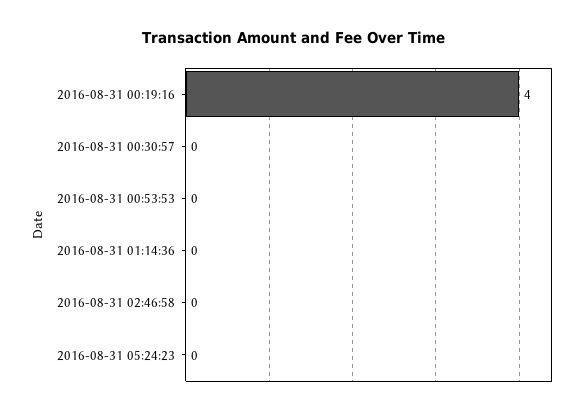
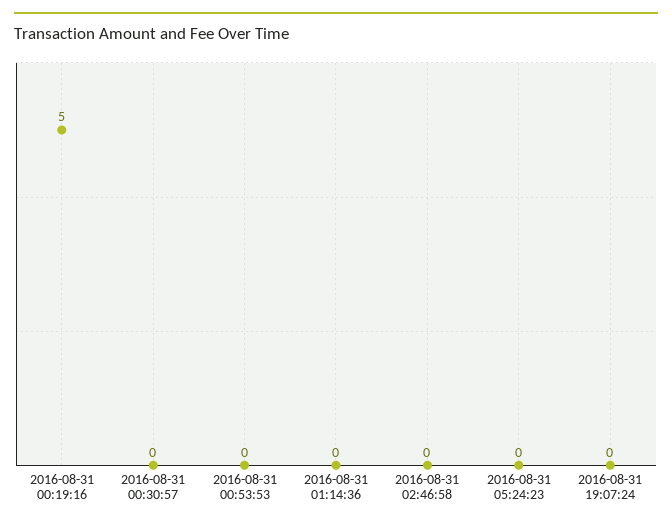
2016-08-31 00:19:16: 4 -> 5
2016-08-31 19:07:24: none -> 0

